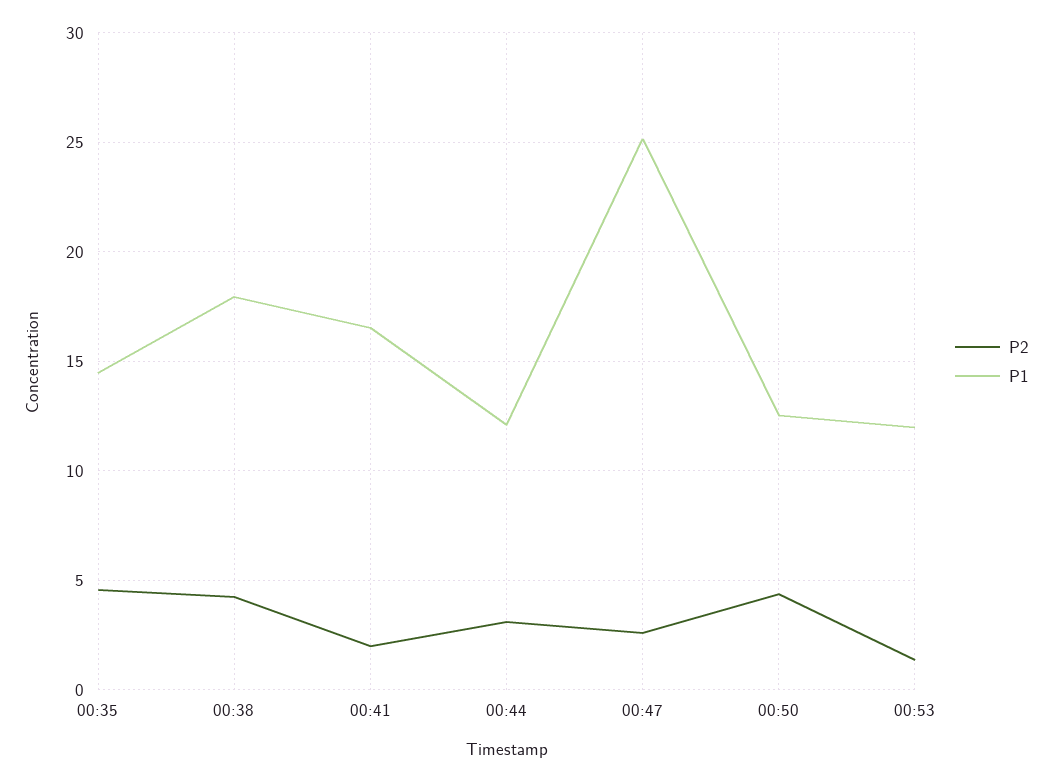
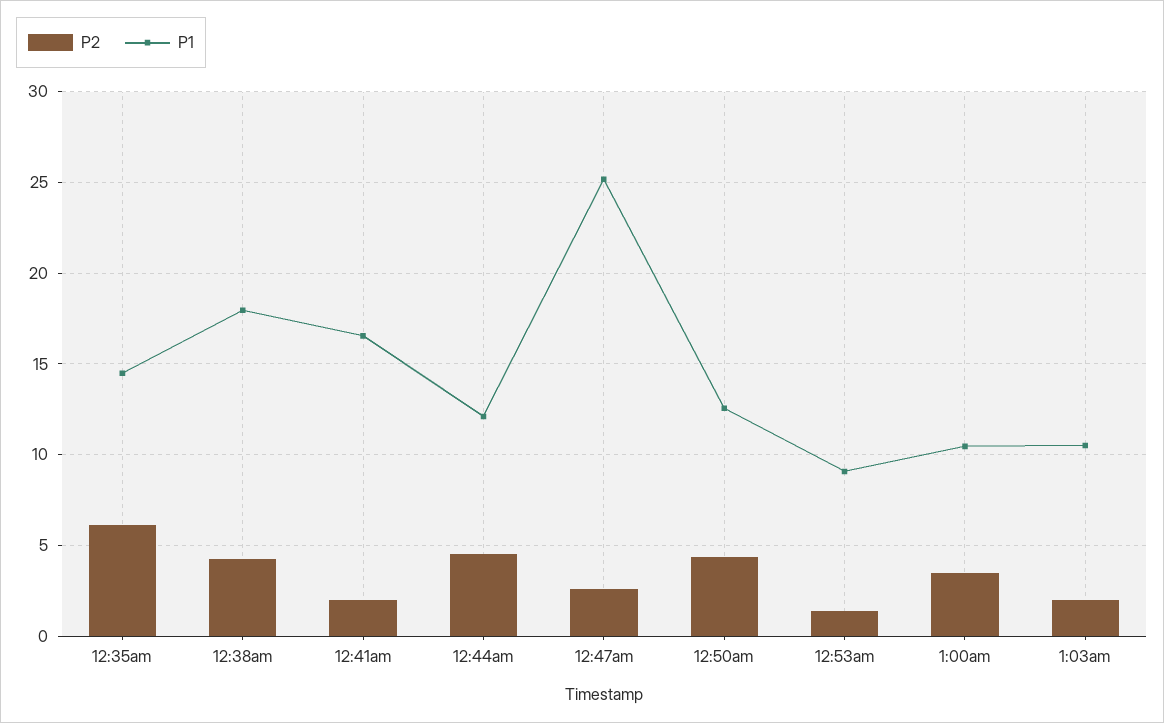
P2, 00:35: 4.5 -> 6
P2, 00:44: 3 -> 4.5
P1, 00:53: 12 -> 9
P2, 1:00am: none -> 3.5
P1, 1:00am: none -> 10.5
P2, 1:03am: none -> 2
P1, 1:03am: none -> 10.5

